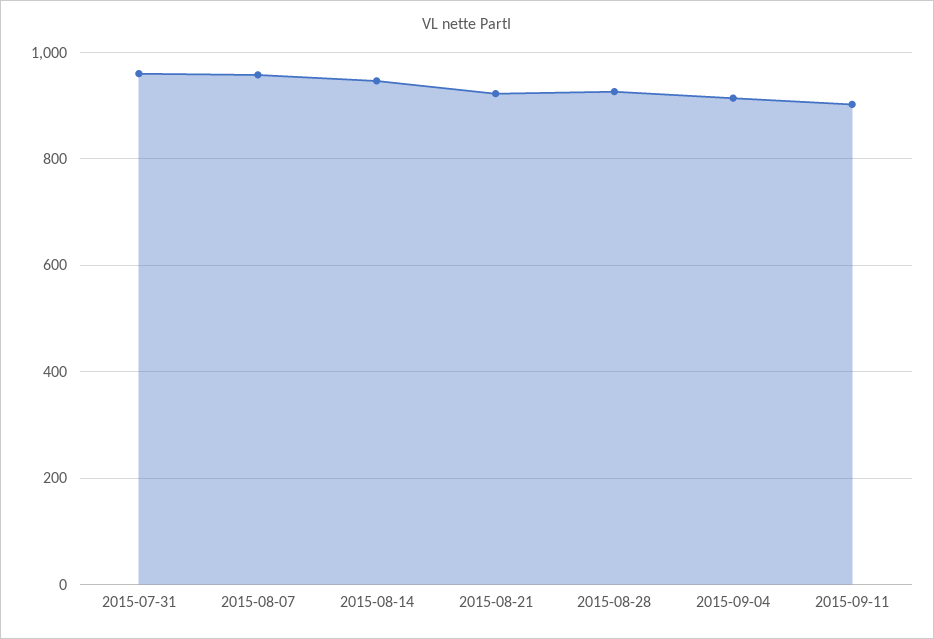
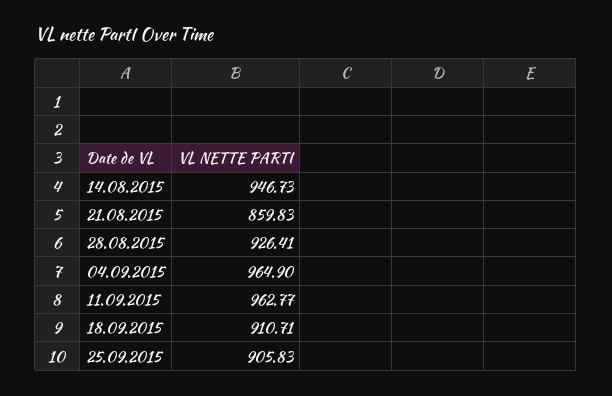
2015-07-31: 960 -> none
2015-08-07: 960 -> none
2015-08-21: 920 -> 859.83
2015-09-04: 920 -> 964.9
2015-09-11: 900 -> 962.77
18.09.2015: none -> 910.71
25.09.2015: none -> 905.83

